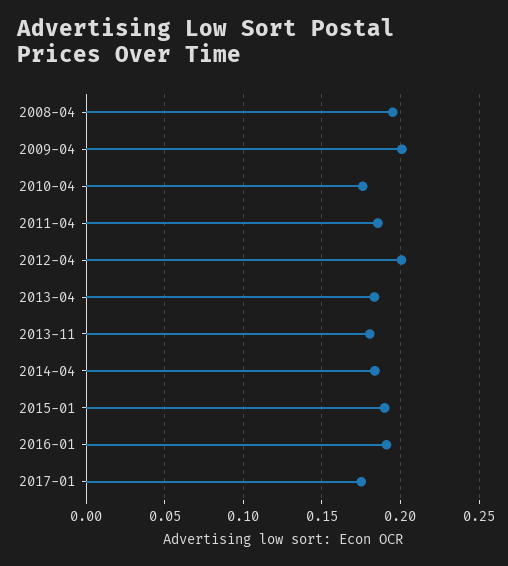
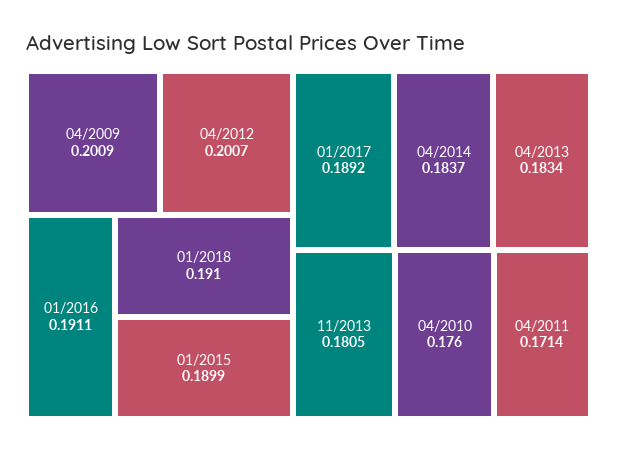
2008-04: 0.195 -> none
2011-04: 0.185 -> 0.1714
2017-01: 0.175 -> 0.1892
01/2018: none -> 0.191

